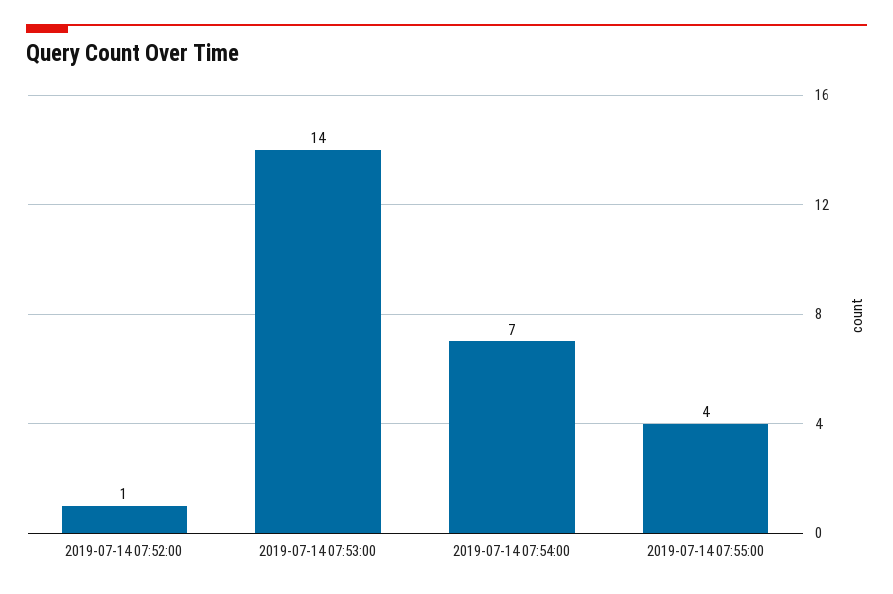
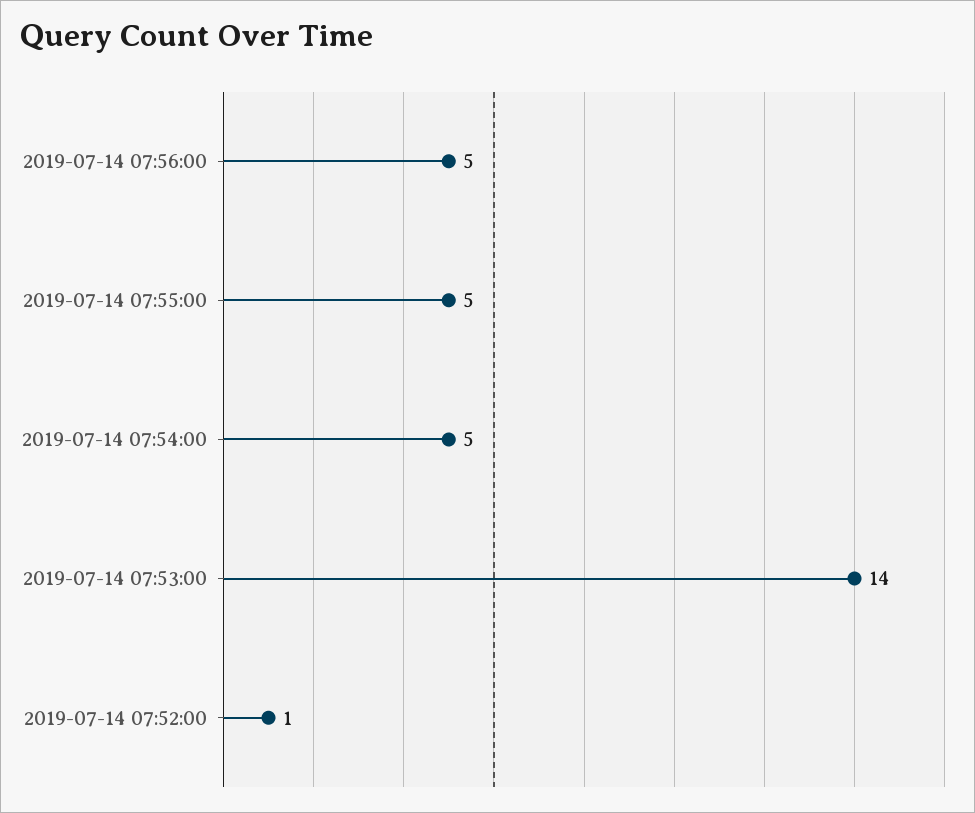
2019-07-14 07:54:00: 7 -> 5
2019-07-14 07:55:00: 4 -> 5
2019-07-14 07:56:00: none -> 5

